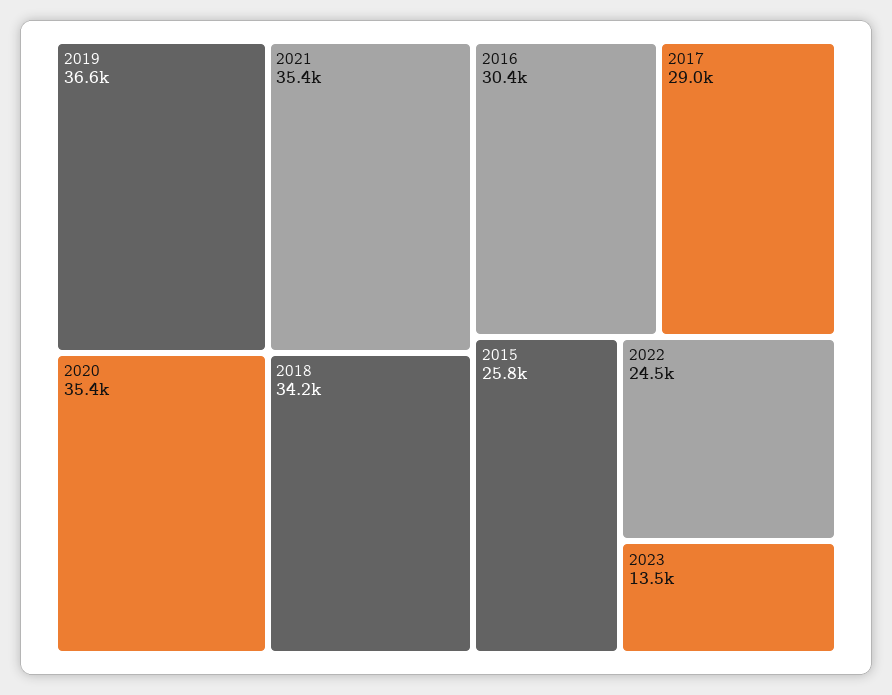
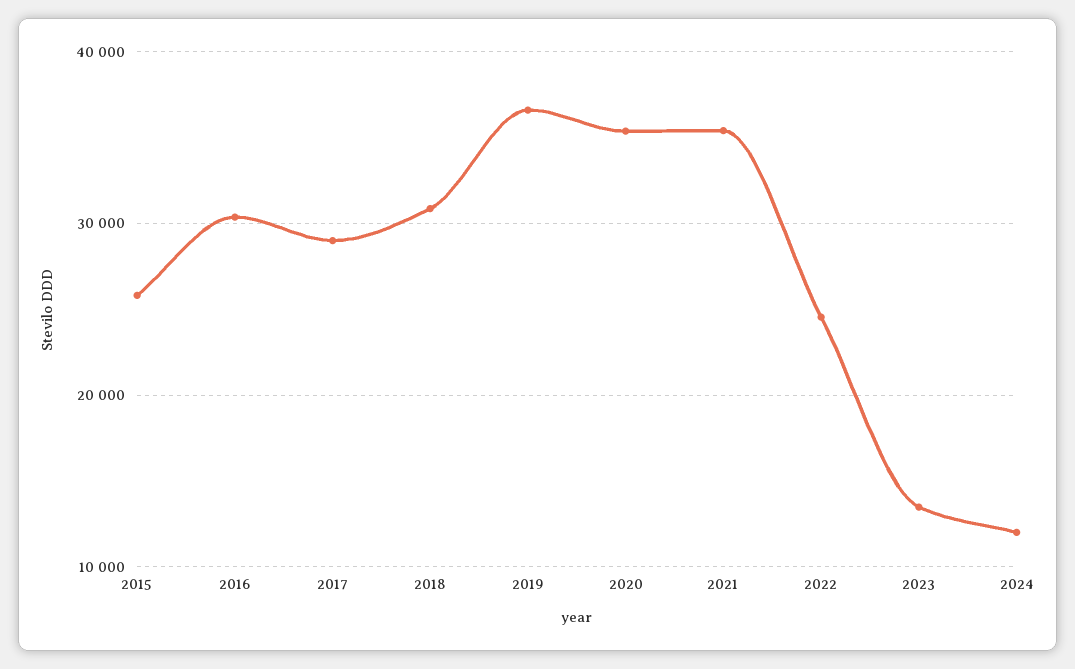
2018: 34200 -> 31000
2024: none -> 12000

